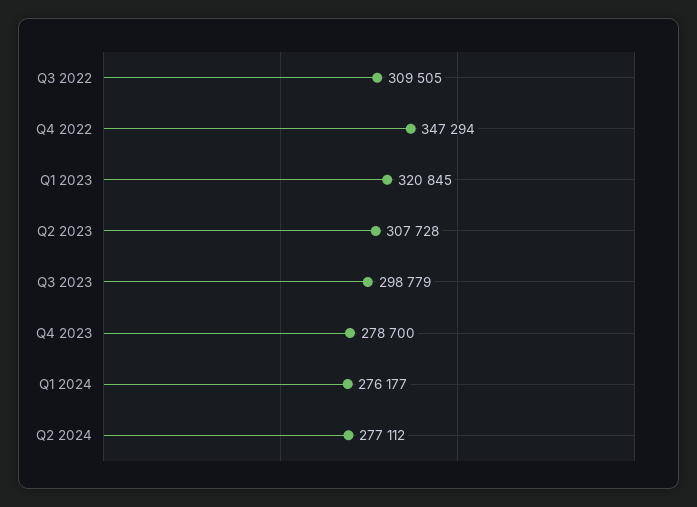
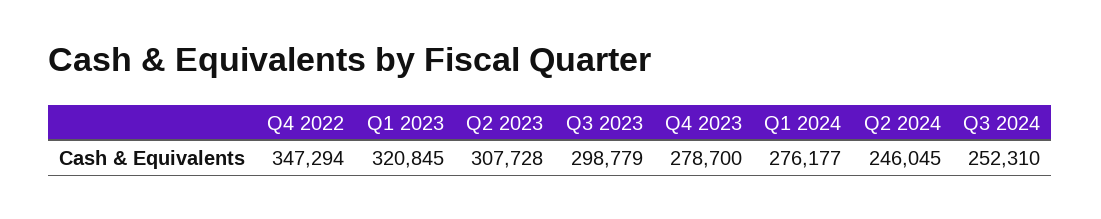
Q3 2022: 309505 -> none
Q2 2024: 277112 -> 246045
Q3 2024: none -> 252310

